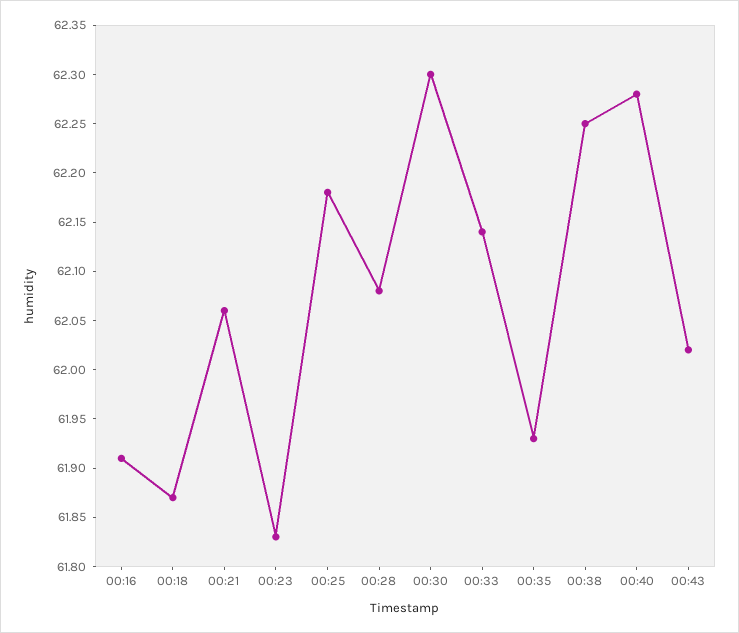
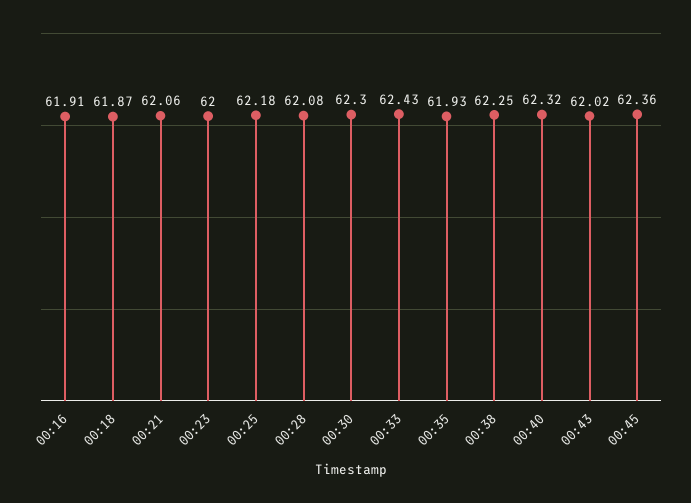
00:23: 61.83 -> 62
00:33: 62.14 -> 62.43
00:40: 62.28 -> 62.32
00:45: none -> 62.36

